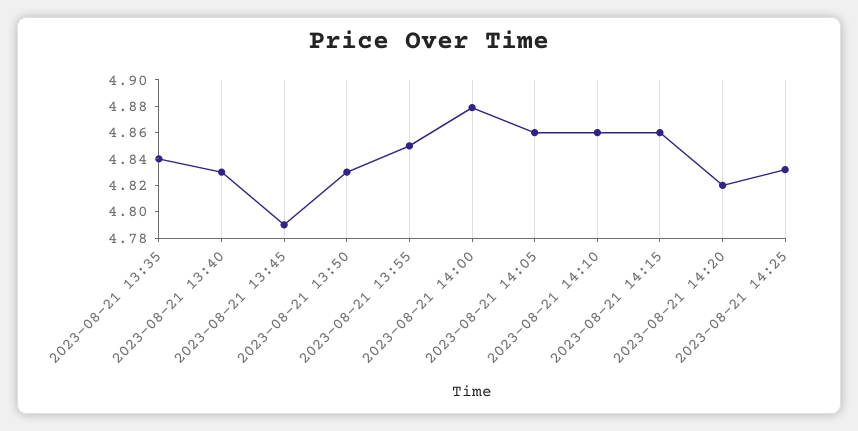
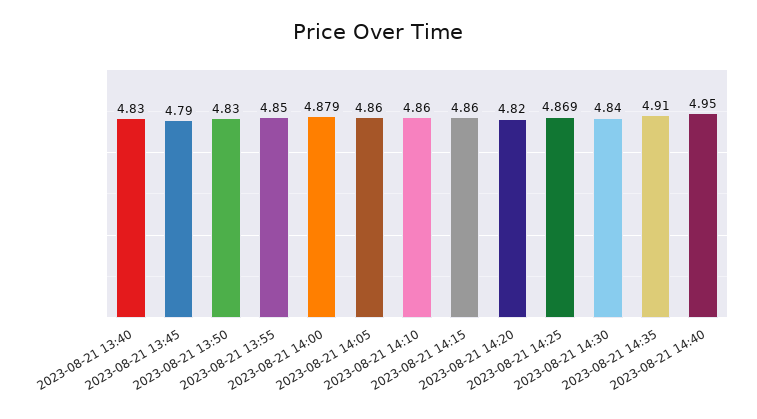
2023-08-21 13:35: 4.84 -> none
2023-08-21 14:25: 4.83 -> 4.869
2023-08-21 14:30: none -> 4.84
2023-08-21 14:35: none -> 4.91
2023-08-21 14:40: none -> 4.95

